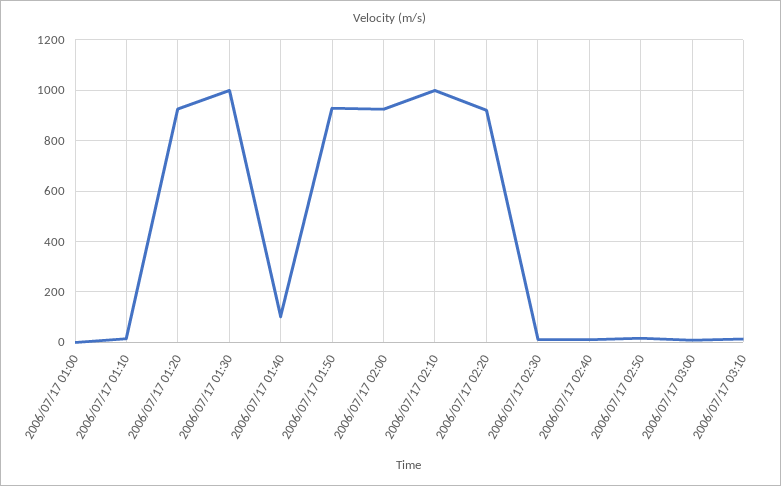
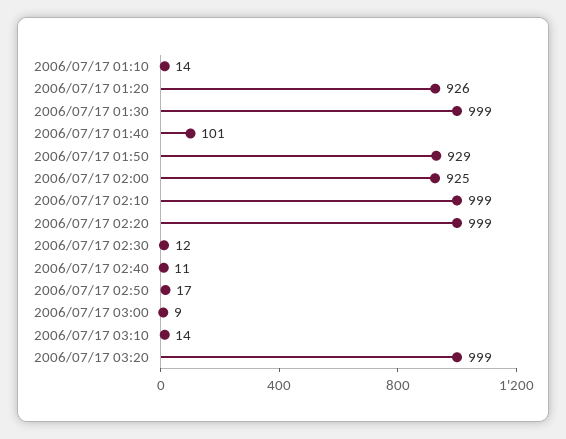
2006/07/17 01:00: 0 -> none
2006/07/17 02:20: 925 -> 999
2006/07/17 03:20: none -> 999

